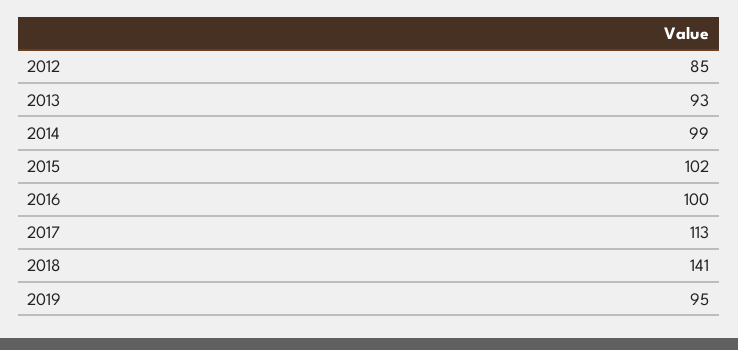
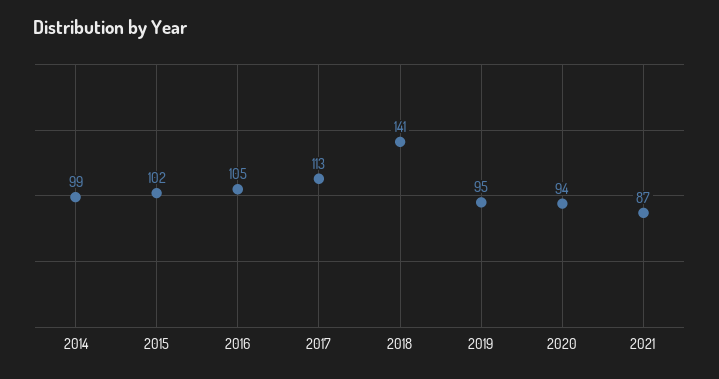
2012: 85 -> none
2013: 93 -> none
2016: 100 -> 105
2020: none -> 94
2021: none -> 87

